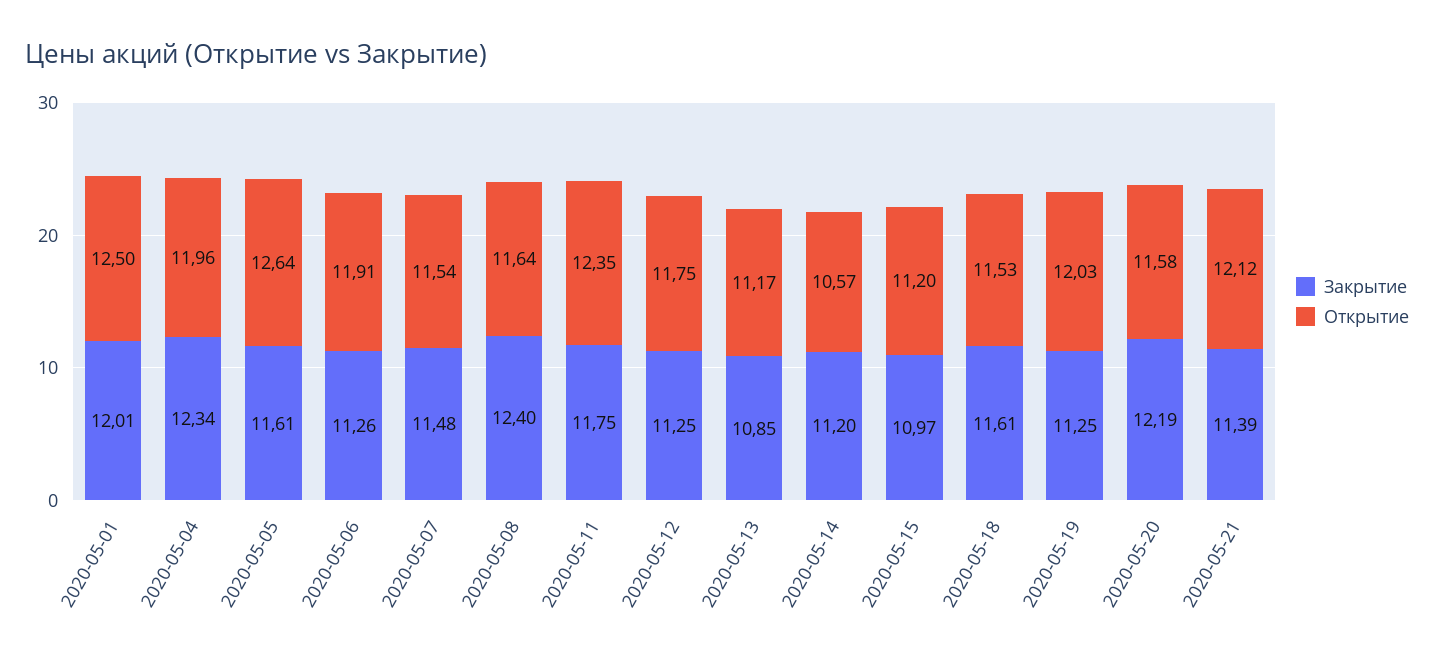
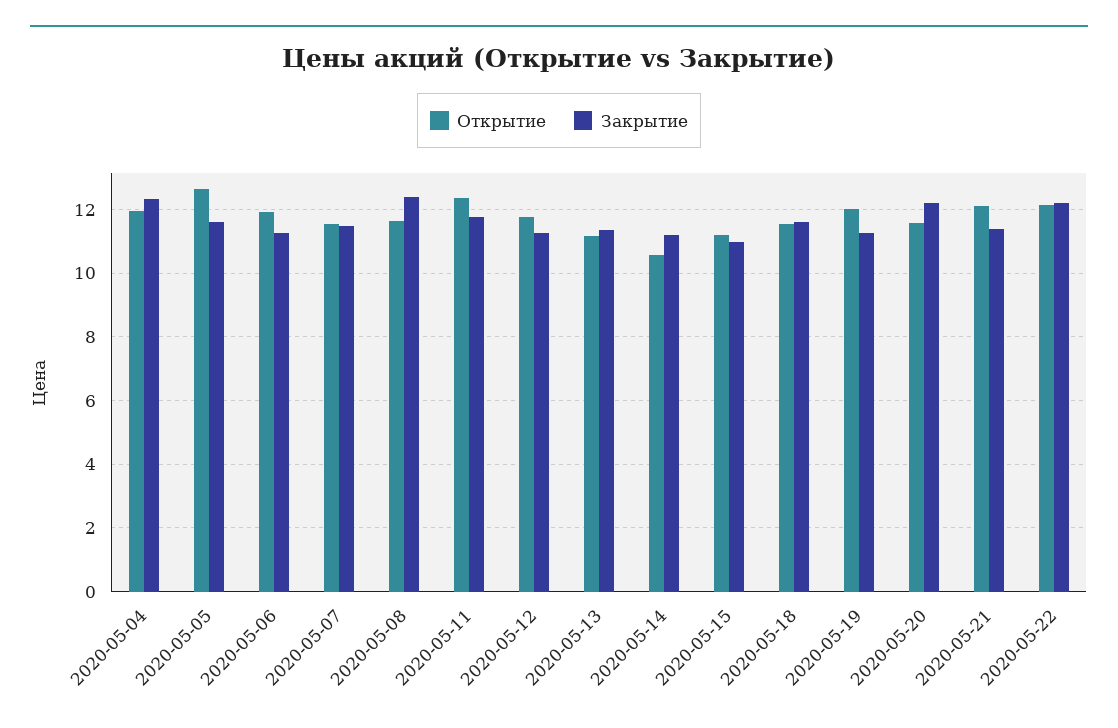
Закрытие, 2020-05-01: 12.01 -> none
Открытие, 2020-05-01: 12.5 -> none
Закрытие, 2020-05-13: 10.85 -> 11.4
Открытие, 2020-05-22: none -> 12.2
Закрытие, 2020-05-22: none -> 12.2

